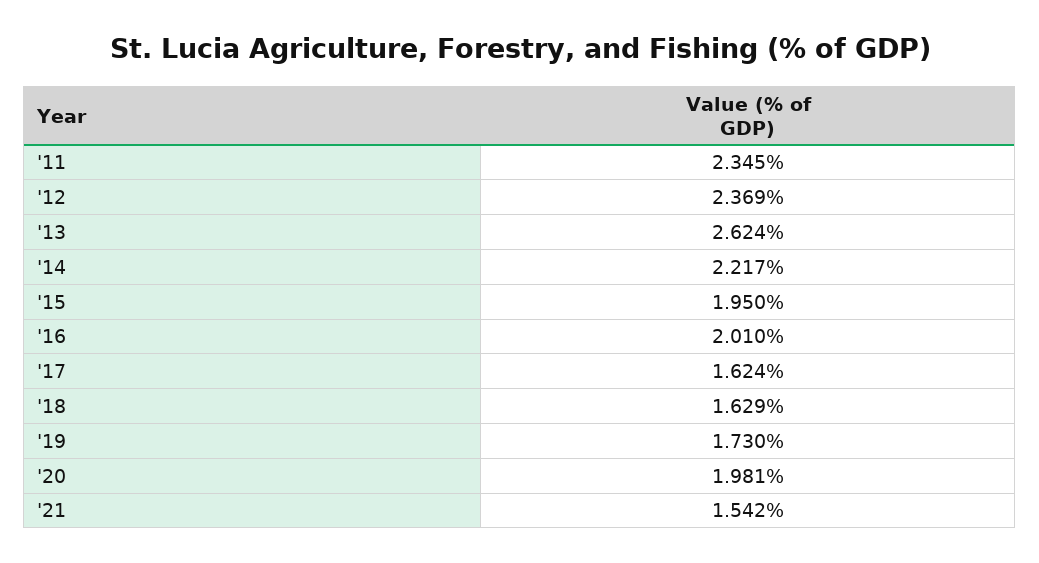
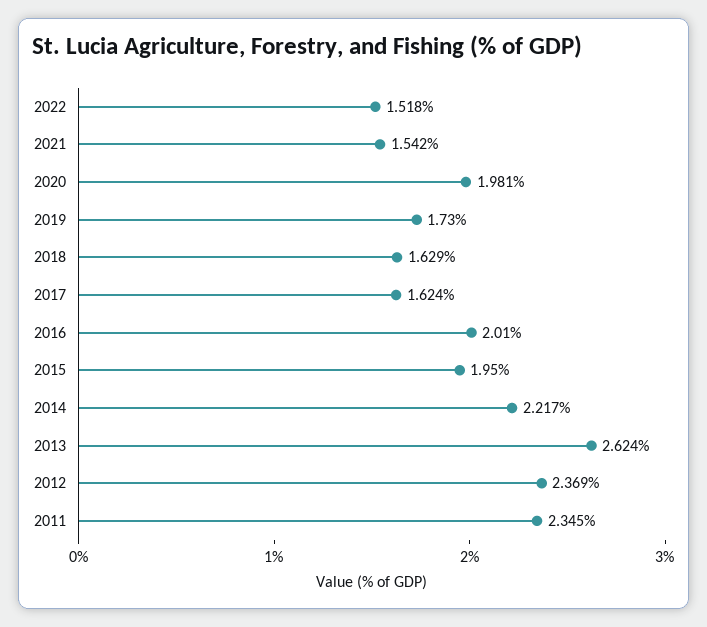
2022: none -> 1.518

